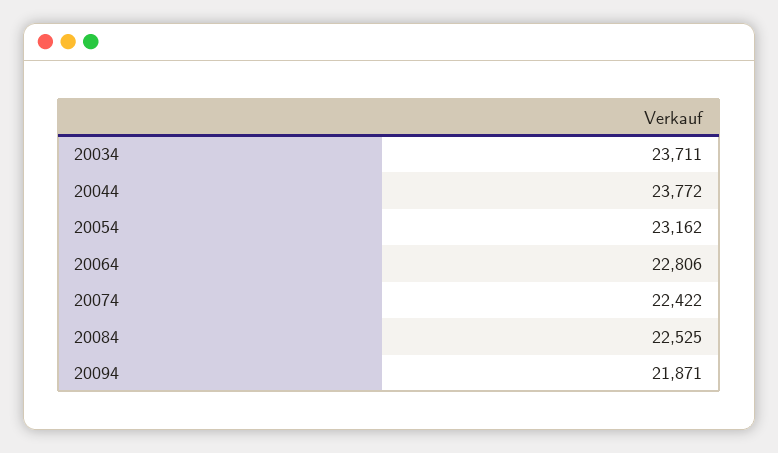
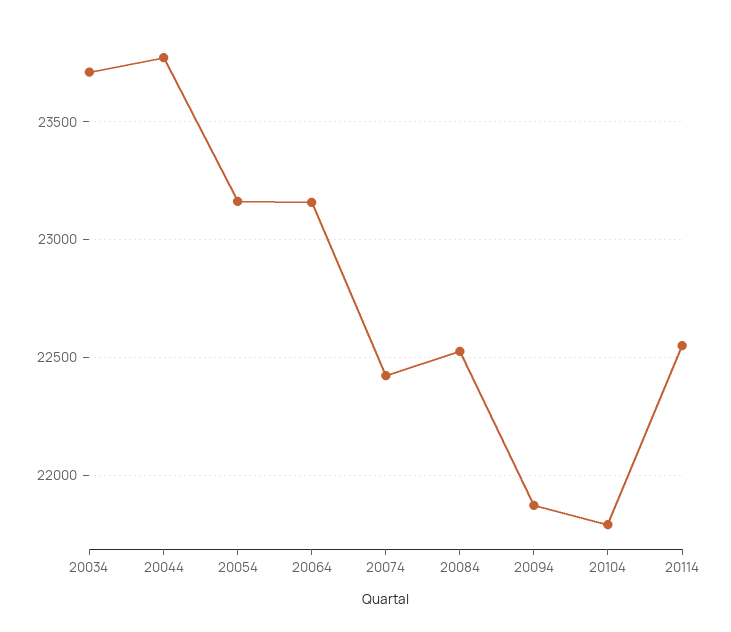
20064: 22806 -> 23150
20104: none -> 21800
20114: none -> 22550

